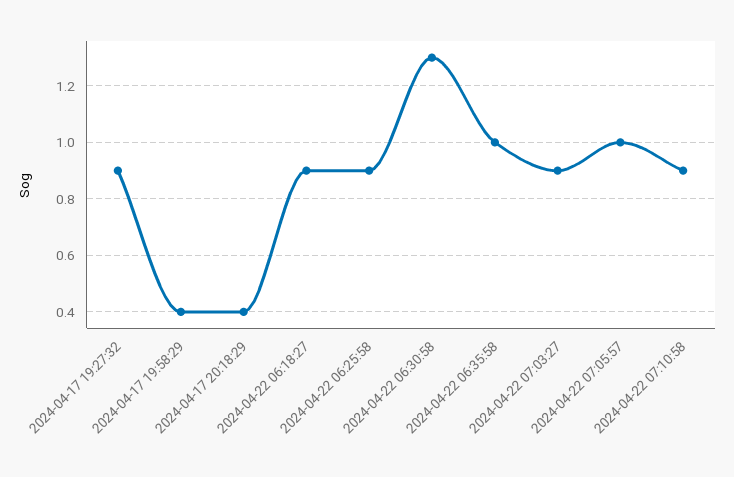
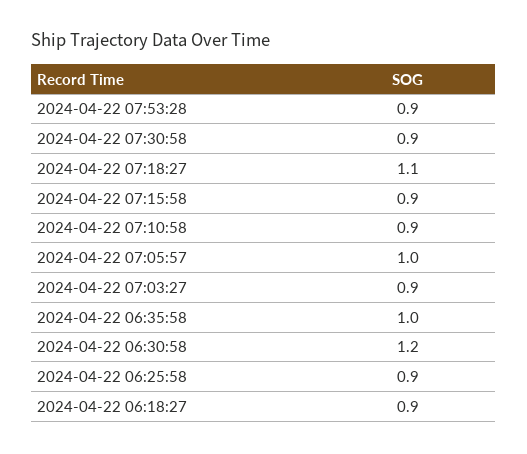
2024-04-17 19:27:32: 0.9 -> none
2024-04-17 19:58:29: 0.4 -> none
2024-04-17 20:18:29: 0.4 -> none
2024-04-22 06:30:58: 1.3 -> 1.2
2024-04-22 07:53:28: none -> 0.9
2024-04-22 07:30:58: none -> 0.9
2024-04-22 07:18:27: none -> 1.1
2024-04-22 07:15:58: none -> 0.9

